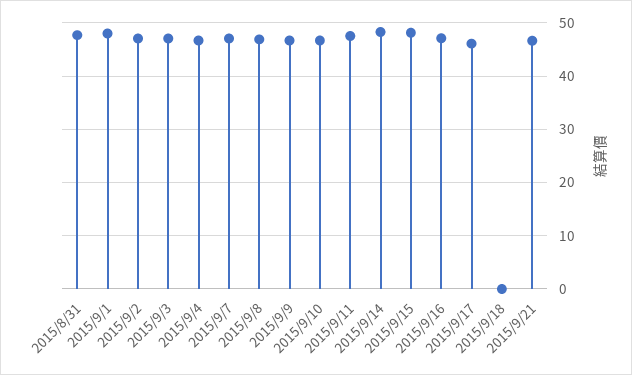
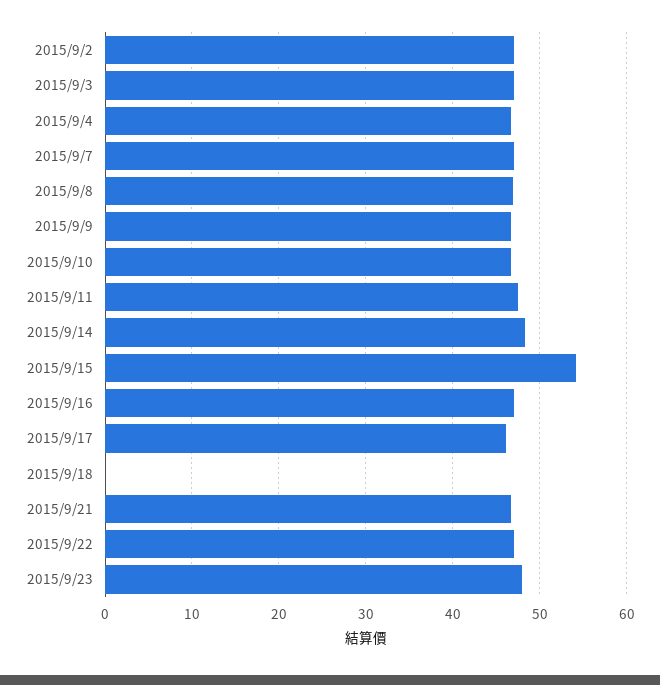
2015/8/31: 48 -> none
2015/9/1: 48 -> none
2015/9/15: 48 -> 54
2015/9/22: none -> 47
2015/9/23: none -> 48

